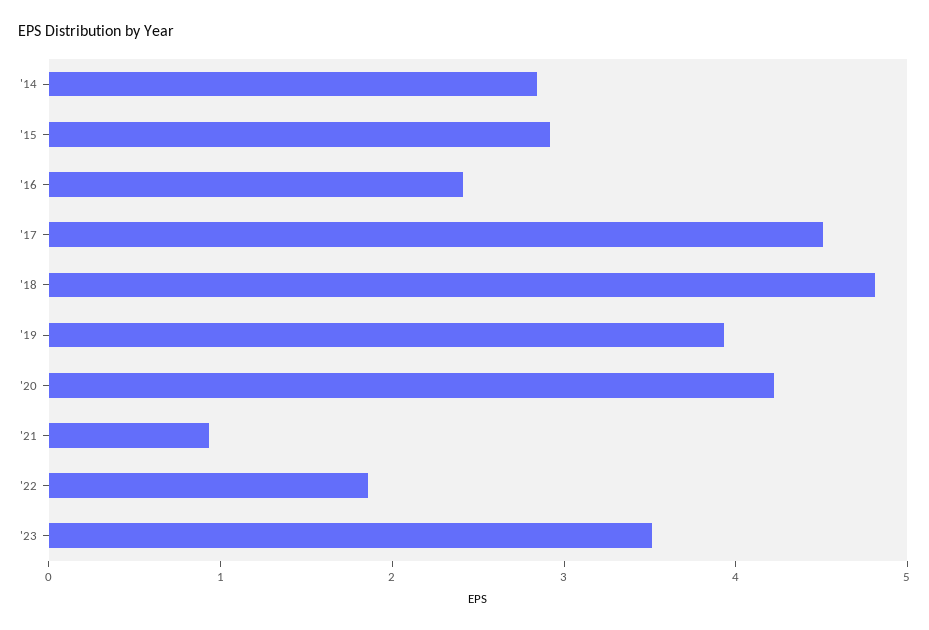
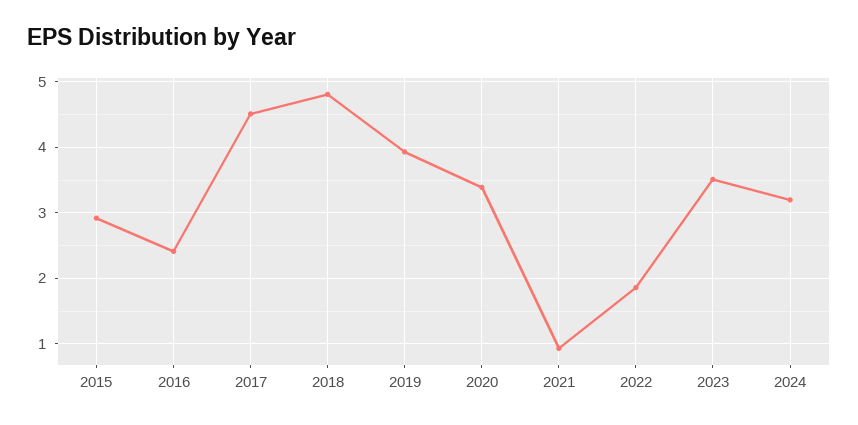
'14: 2.8 -> none
'20: 4.2 -> 3.4
2024: none -> 3.2

